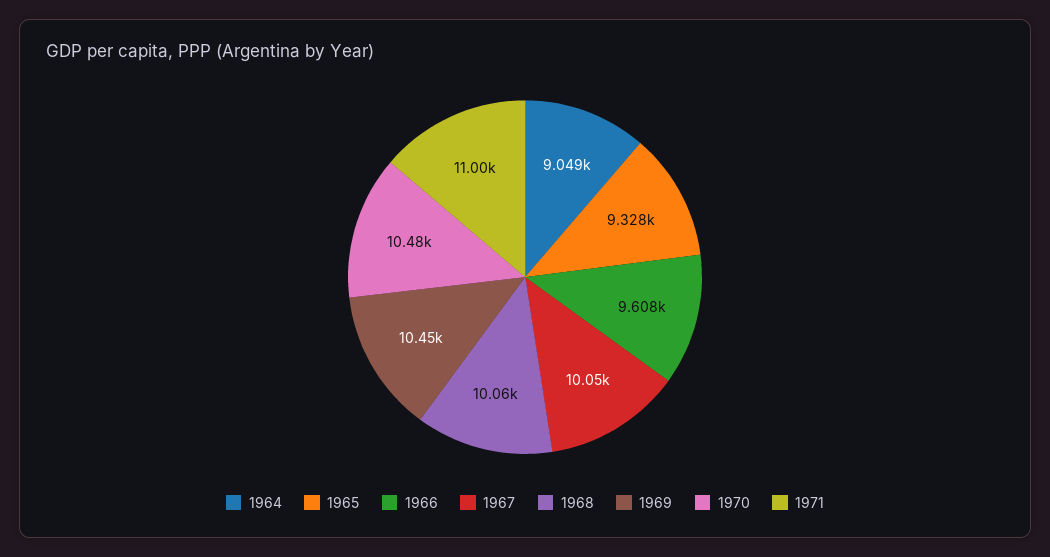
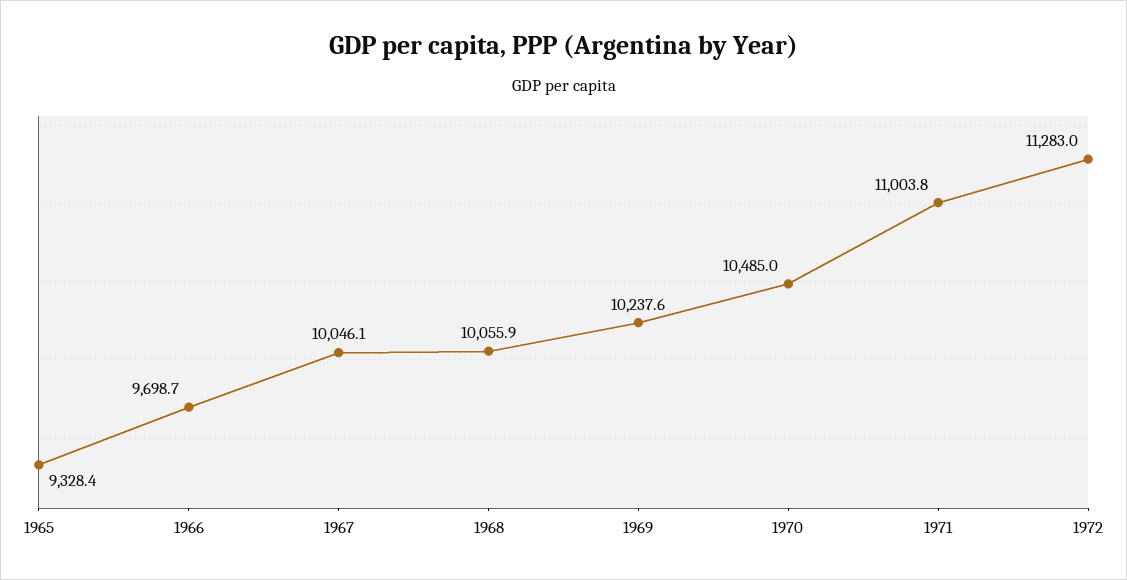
1964: 9049 -> none
1966: 9608 -> 9698.7
1969: 10450 -> 10237.6
1972: none -> 11283

